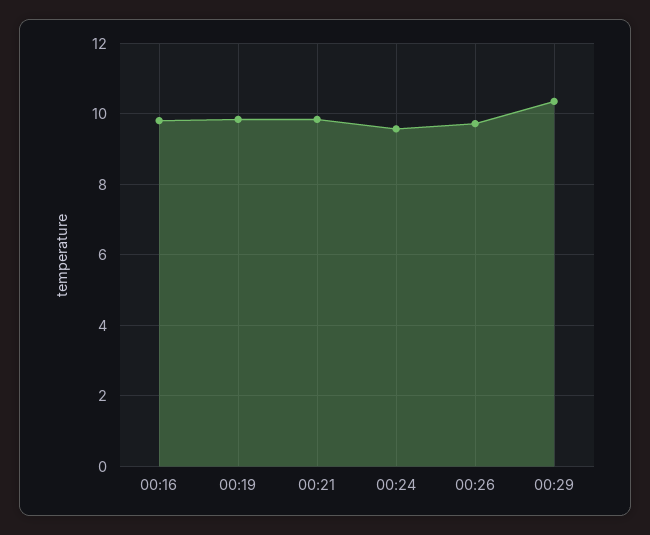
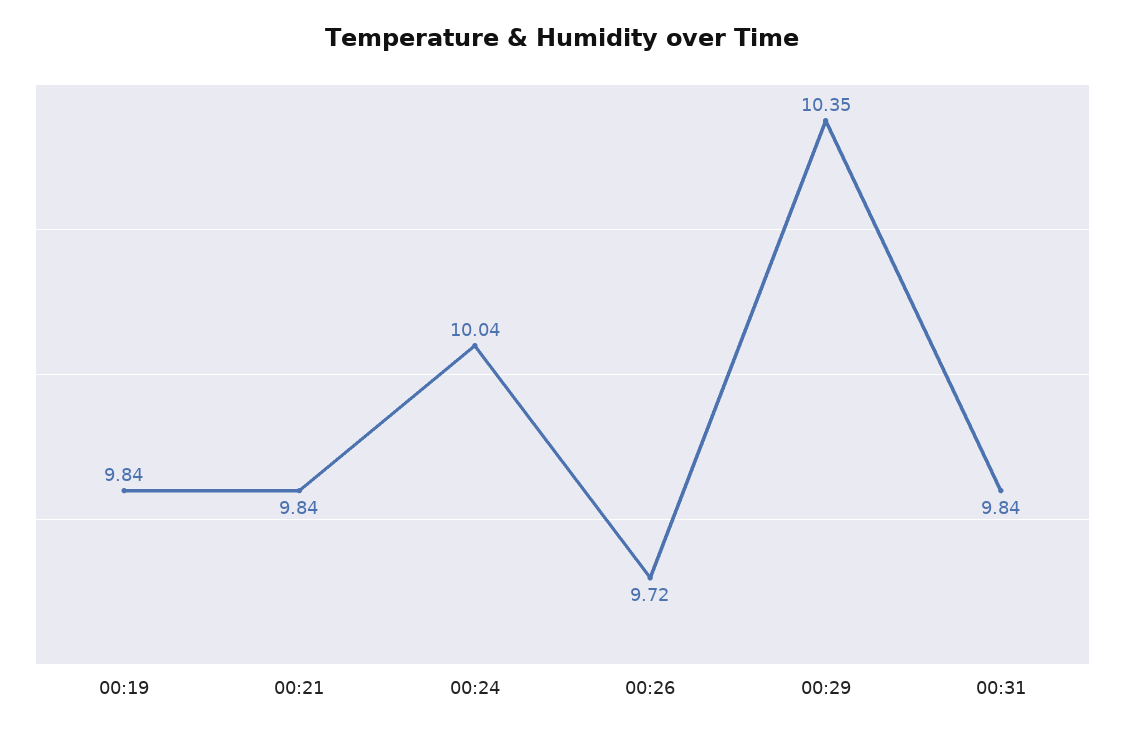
00:16: 9.8 -> none
00:24: 9.6 -> 10.04
00:31: none -> 9.84

